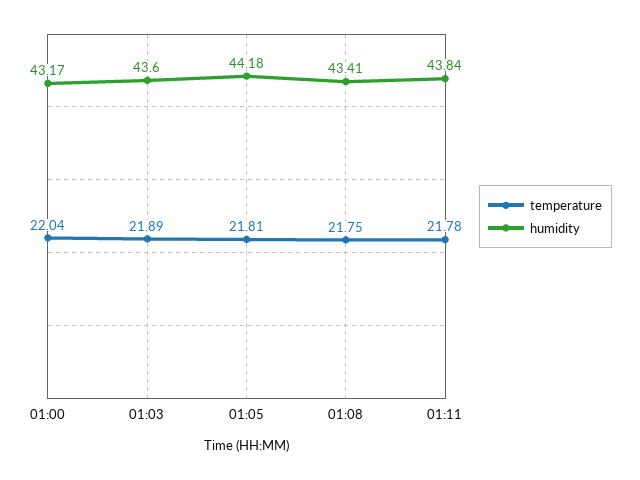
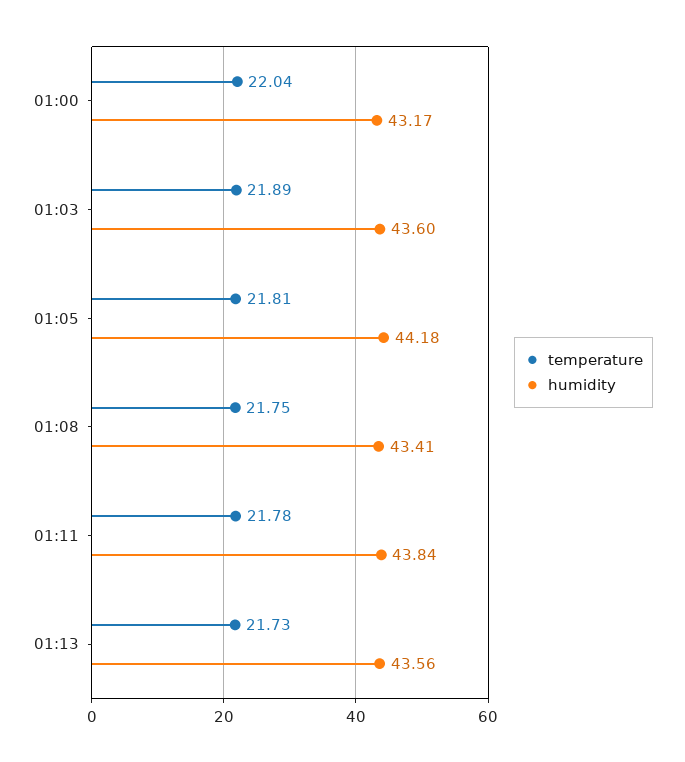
temperature, 01:13: none -> 21.73
humidity, 01:13: none -> 43.56

